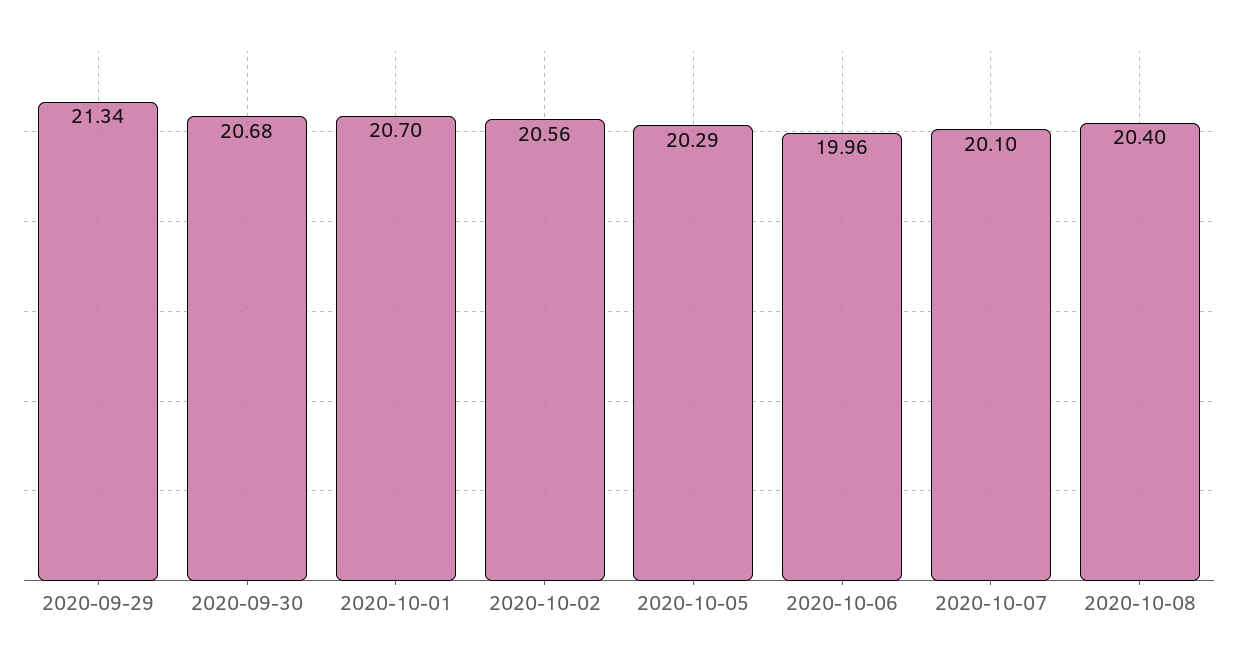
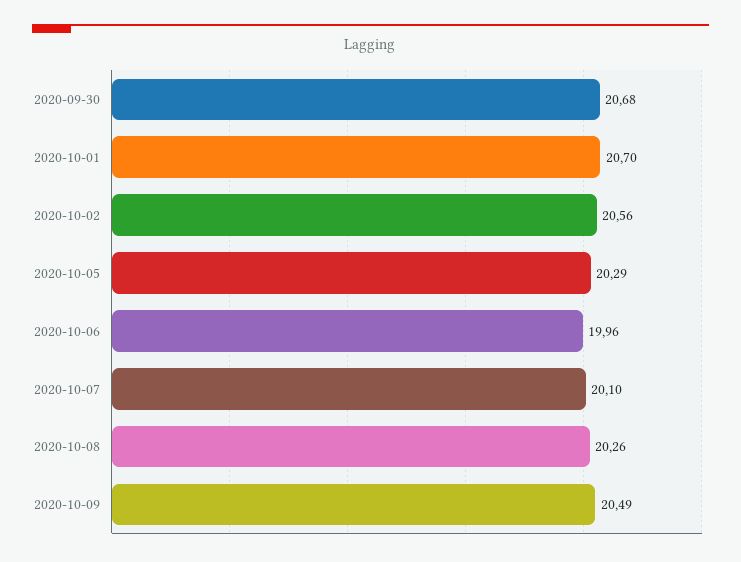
2020-09-29: 21.34 -> none
2020-10-08: 20.4 -> 20.26
2020-10-09: none -> 20.49

